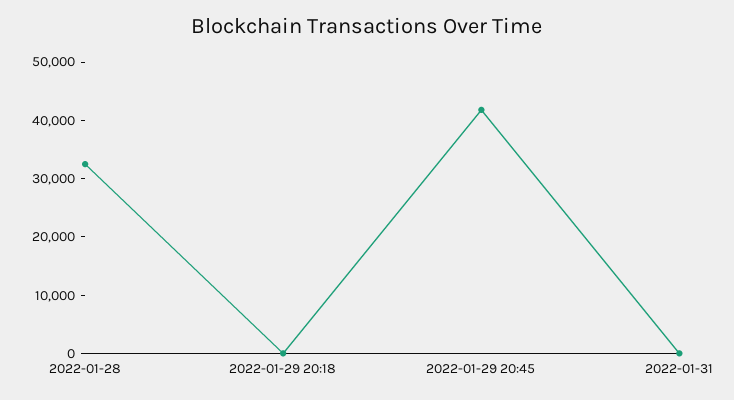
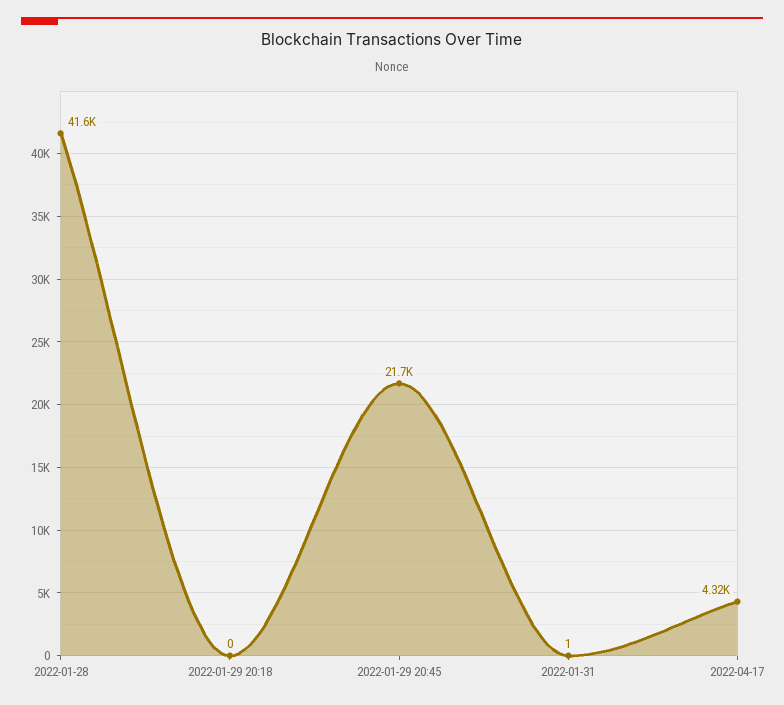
2022-01-28: 32000 -> 41600
2022-01-29 20:45: 42000 -> 21700
2022-04-17: none -> 4320

